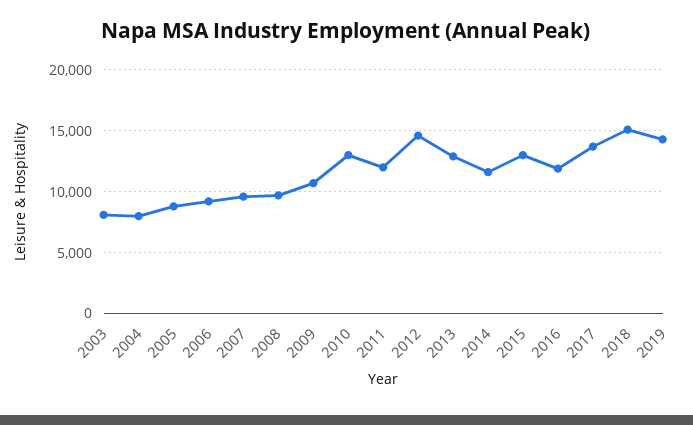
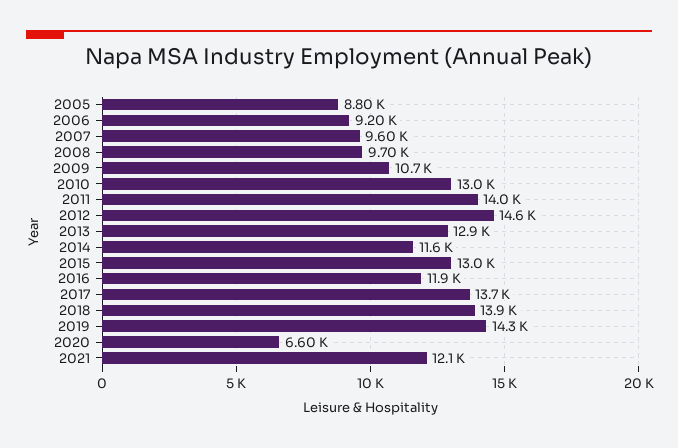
2003: 8000 -> none
2004: 8000 -> none
2011: 12000 -> 14000
2018: 15000 -> 13900
2020: none -> 6600
2021: none -> 12100

